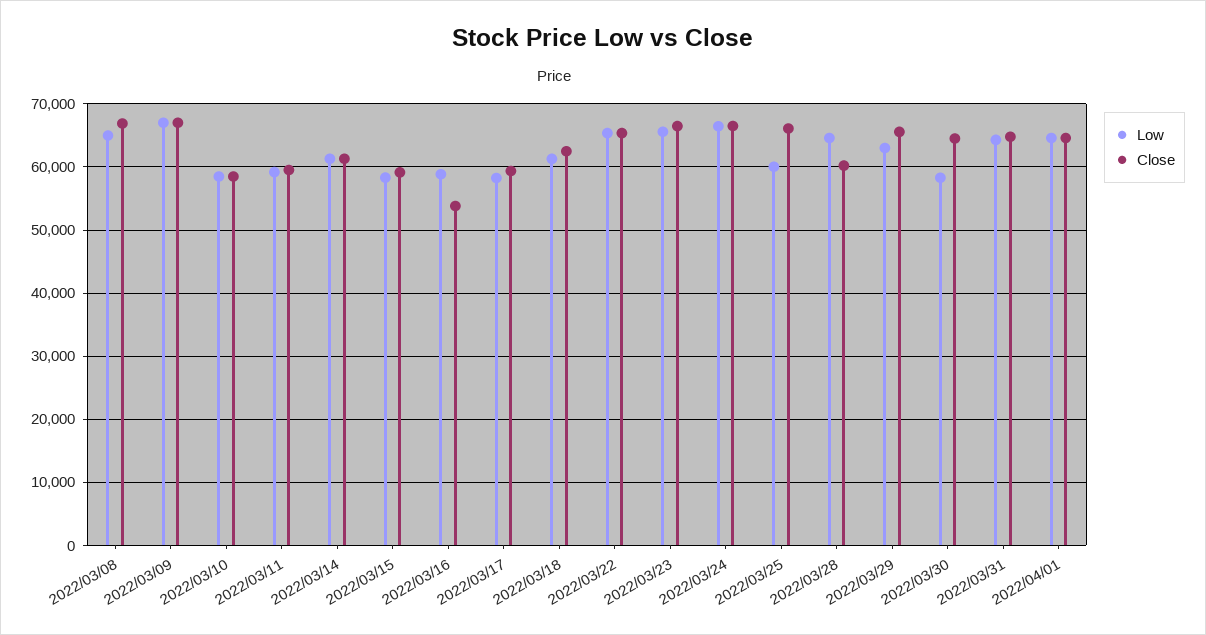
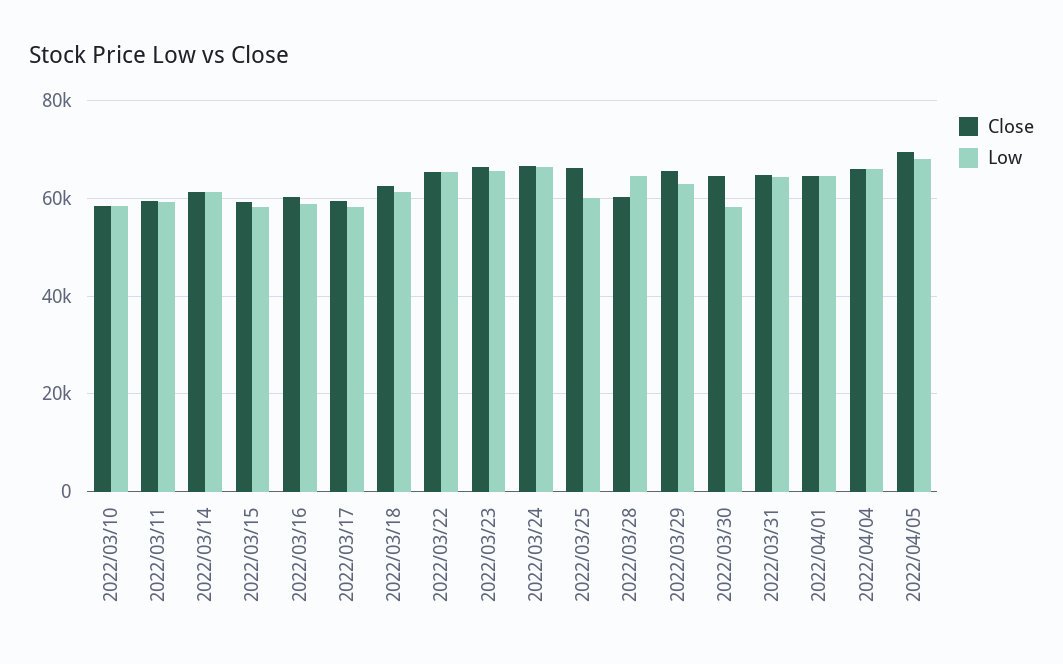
Low, 2022/03/08: 65000 -> none
Close, 2022/03/08: 67000 -> none
Low, 2022/03/09: 67000 -> none
Close, 2022/03/09: 67000 -> none
Close, 2022/03/16: 54000 -> 60000
Close, 2022/04/04: none -> 66000
Low, 2022/04/04: none -> 66000
Close, 2022/04/05: none -> 70000
Low, 2022/04/05: none -> 68000

